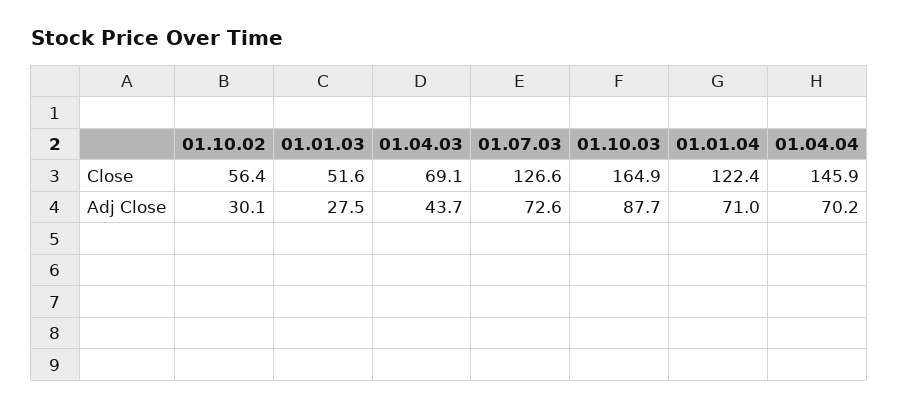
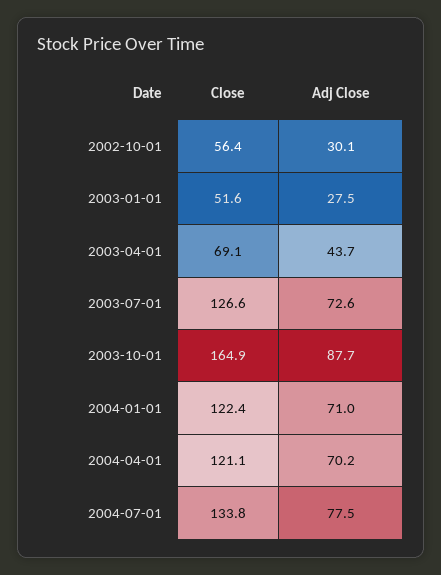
01.04.04, Close: 145.9 -> 121.1
2004-07-01, Close: none -> 133.8
2004-07-01, Adj Close: none -> 77.5

